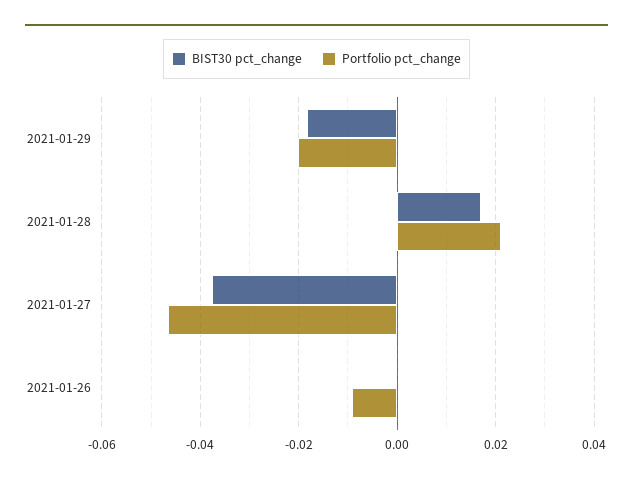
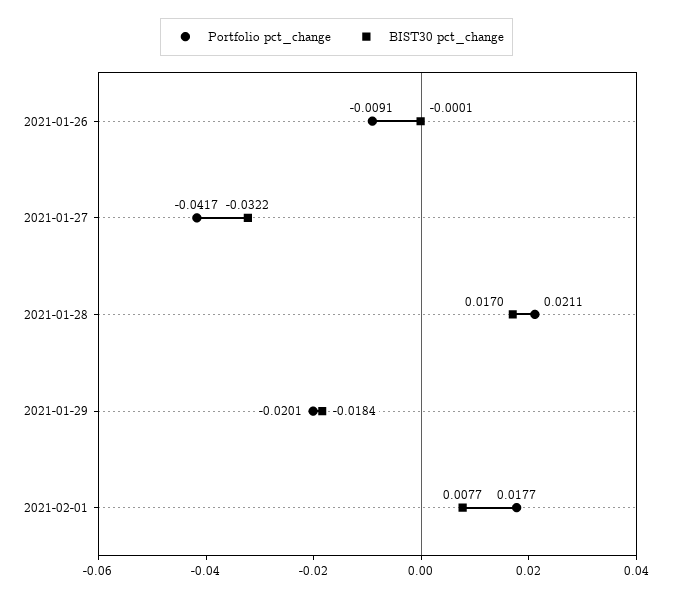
BIST30 pct_change, 2021-01-27: -0.038 -> -0.0322
Portfolio pct_change, 2021-01-27: -0.046 -> -0.0417
Portfolio pct_change, 2021-02-01: none -> 0.0177
BIST30 pct_change, 2021-02-01: none -> 0.0077

